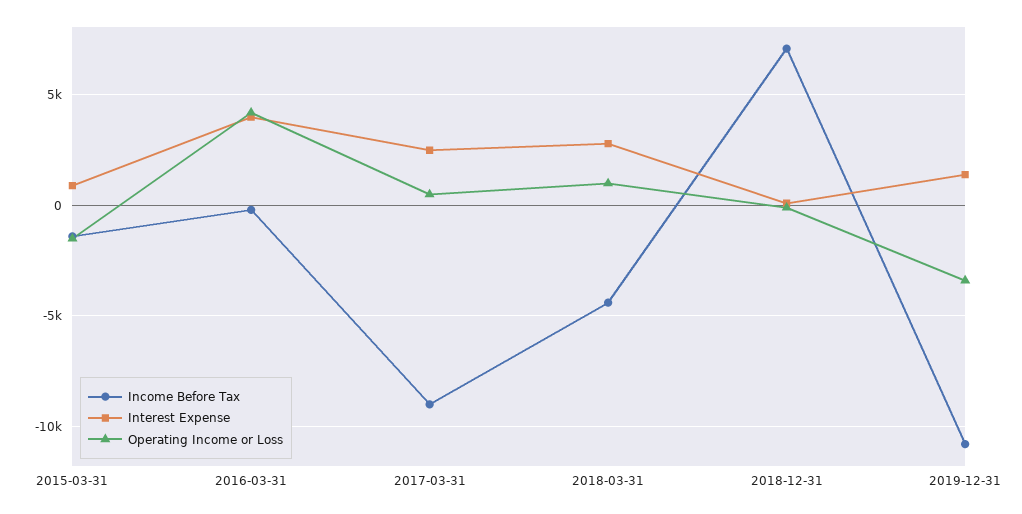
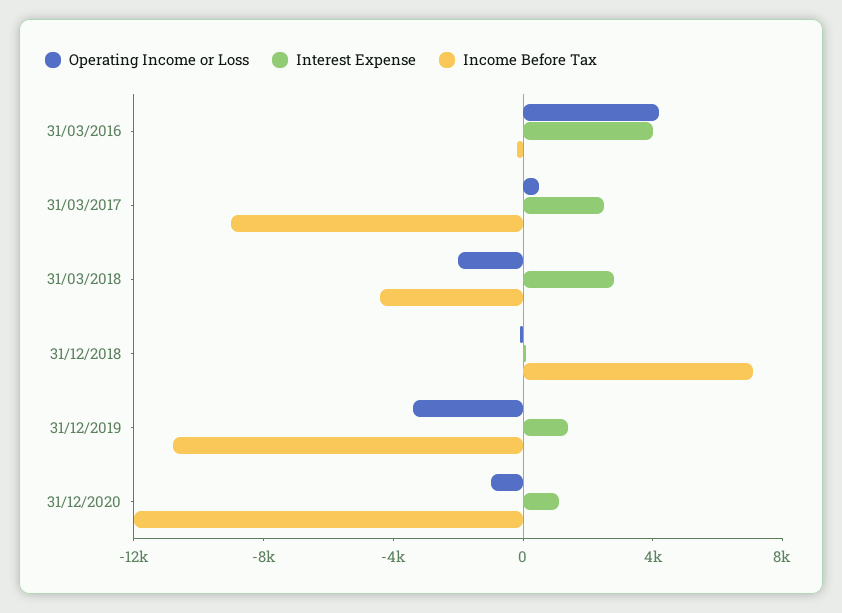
Income Before Tax, 2015-03-31: -1500 -> none
Interest Expense, 2015-03-31: 1000 -> none
Operating Income or Loss, 2015-03-31: -1500 -> none
Operating Income or Loss, 2018-03-31: 1000 -> -2000
Operating Income or Loss, 31/12/2020: none -> -1000
Interest Expense, 31/12/2020: none -> 1000
Income Before Tax, 31/12/2020: none -> -12000

